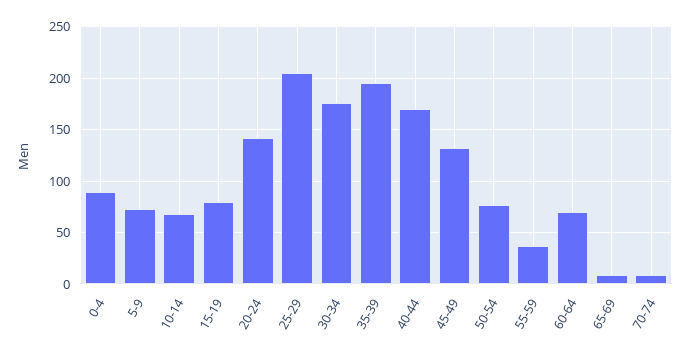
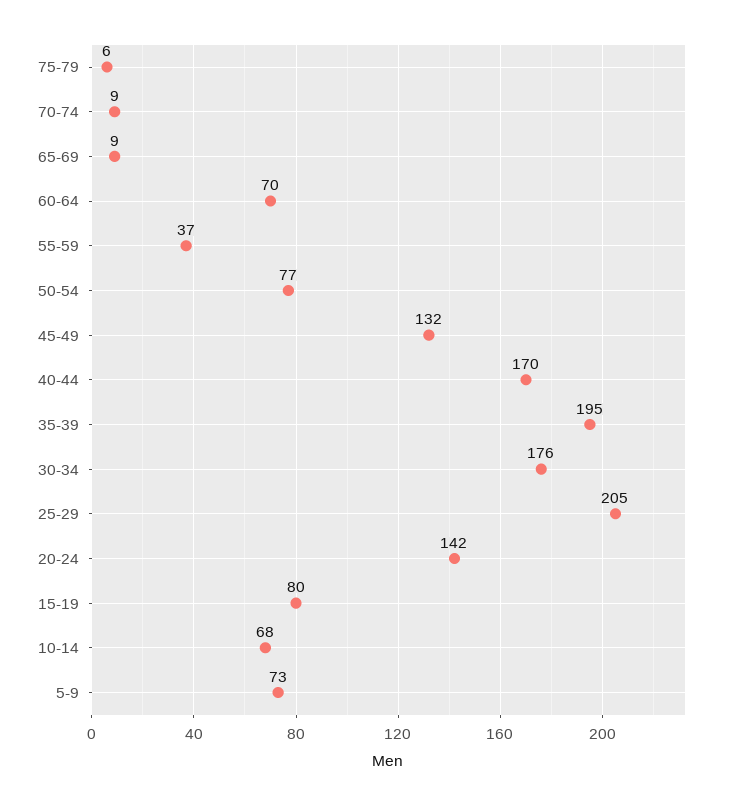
0-4: 90 -> none
75-79: none -> 6

